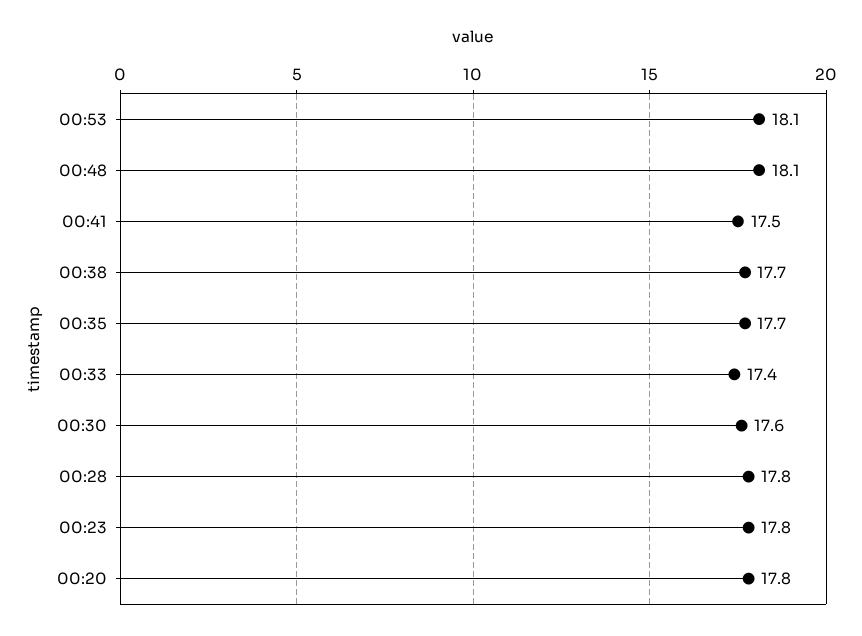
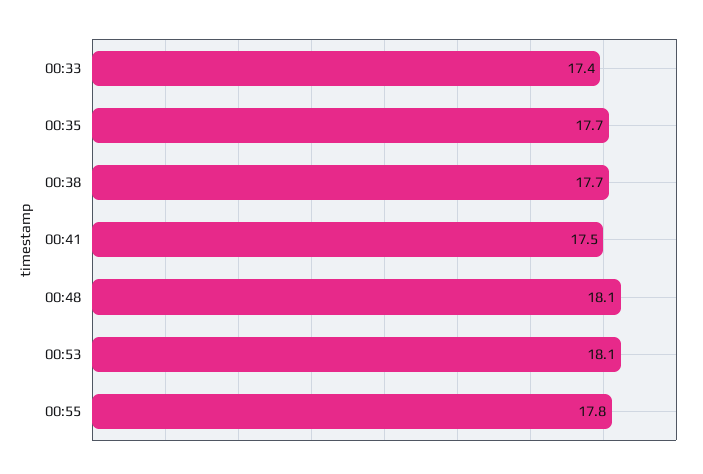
00:30: 17.6 -> none
00:28: 17.8 -> none
00:23: 17.8 -> none
00:20: 17.8 -> none
00:55: none -> 17.8

